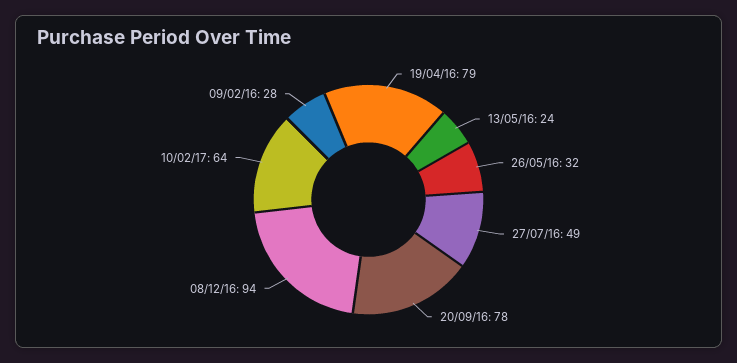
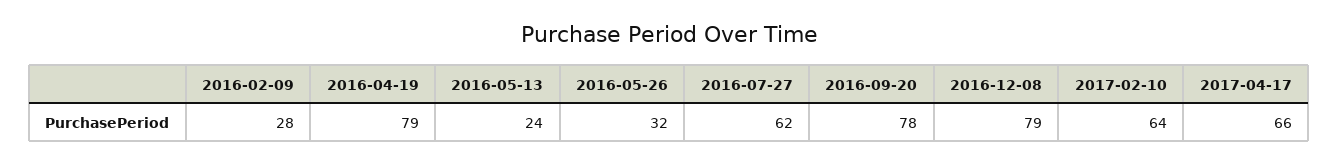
27/07/16: 49 -> 62
08/12/16: 94 -> 79
2017-04-17: none -> 66

